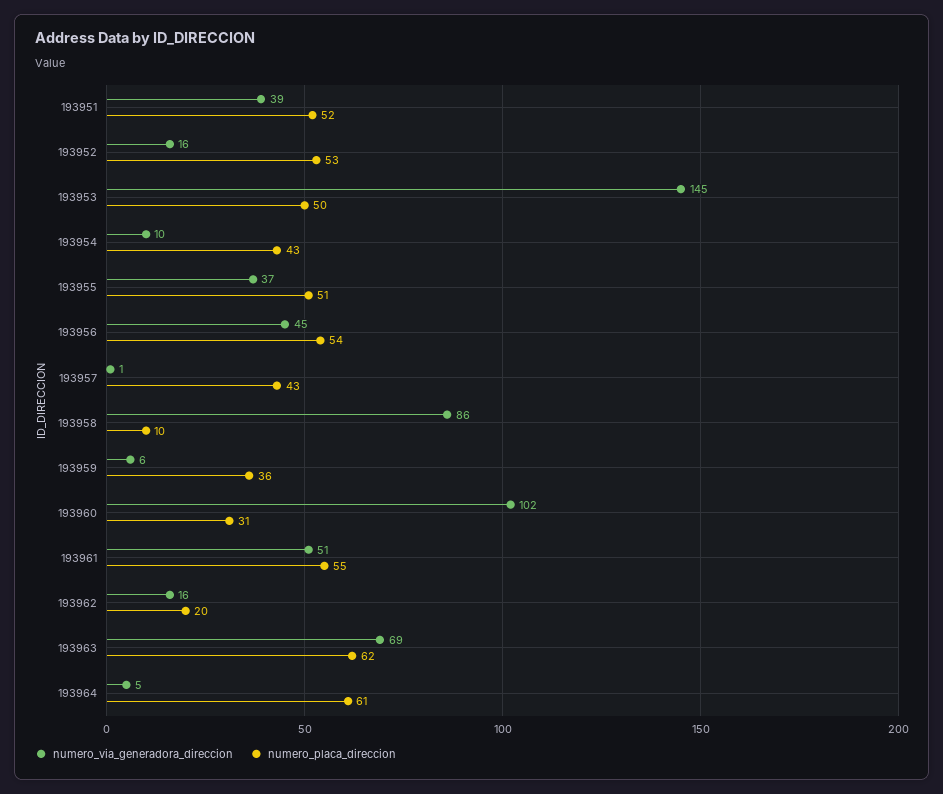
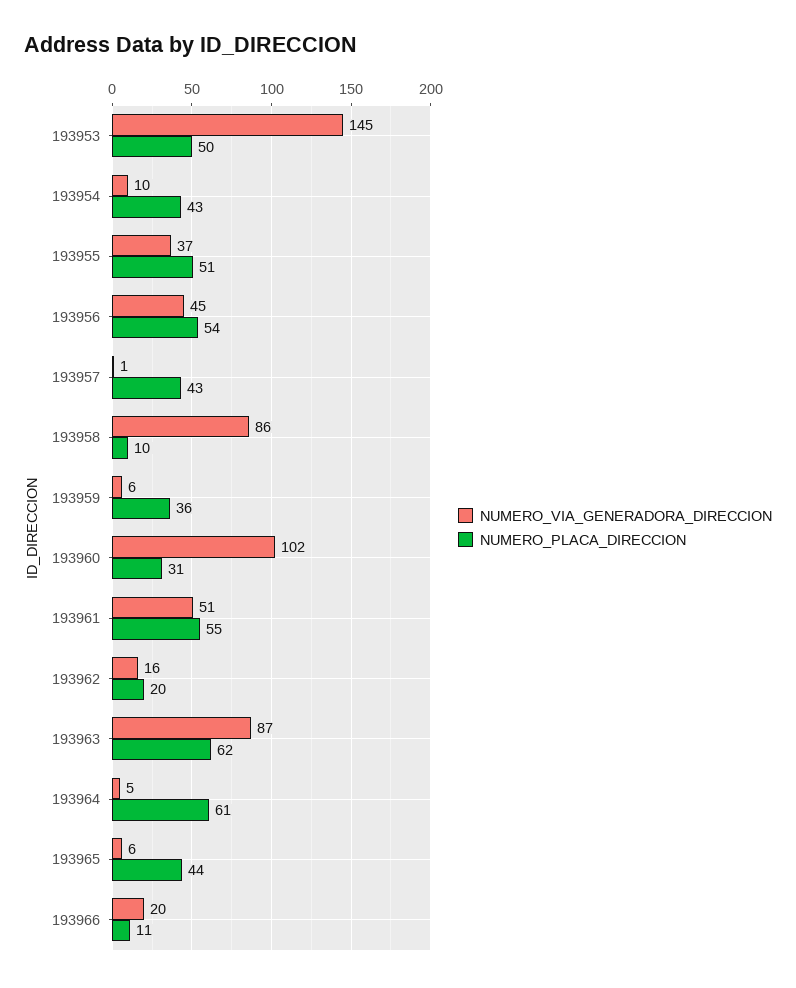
numero_via_generadora_direccion, 193951: 39 -> none
numero_placa_direccion, 193951: 52 -> none
numero_via_generadora_direccion, 193952: 16 -> none
numero_placa_direccion, 193952: 53 -> none
numero_via_generadora_direccion, 193963: 69 -> 87
numero_via_generadora_direccion, 193965: none -> 6
numero_placa_direccion, 193965: none -> 44
numero_via_generadora_direccion, 193966: none -> 20
numero_placa_direccion, 193966: none -> 11

